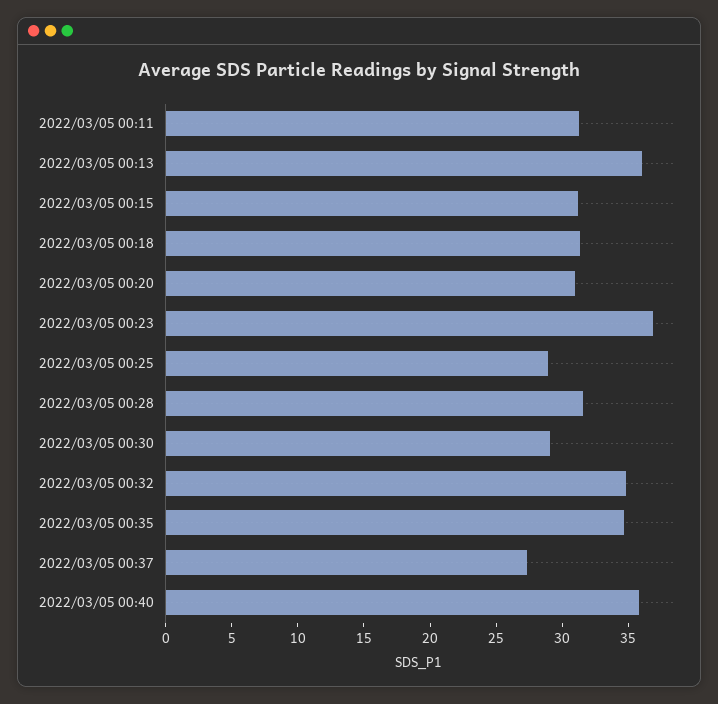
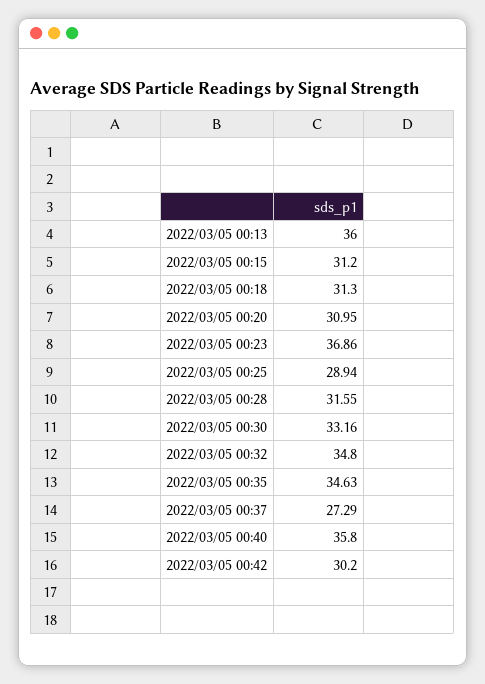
2022/03/05 00:11: 31 -> none
2022/03/05 00:30: 29 -> 33.16
2022/03/05 00:42: none -> 30.2

